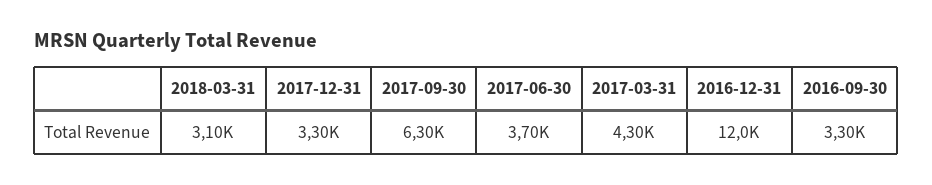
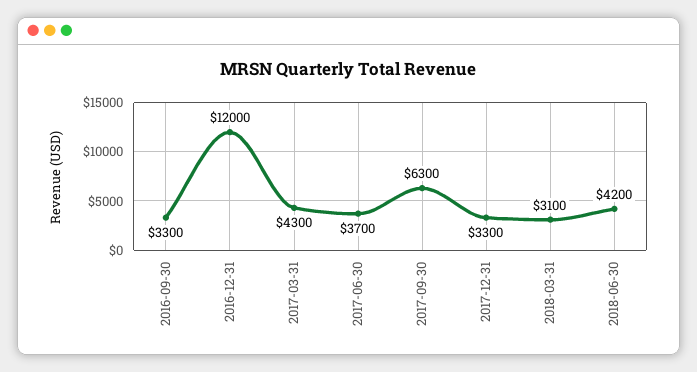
2018-06-30: none -> 4200

